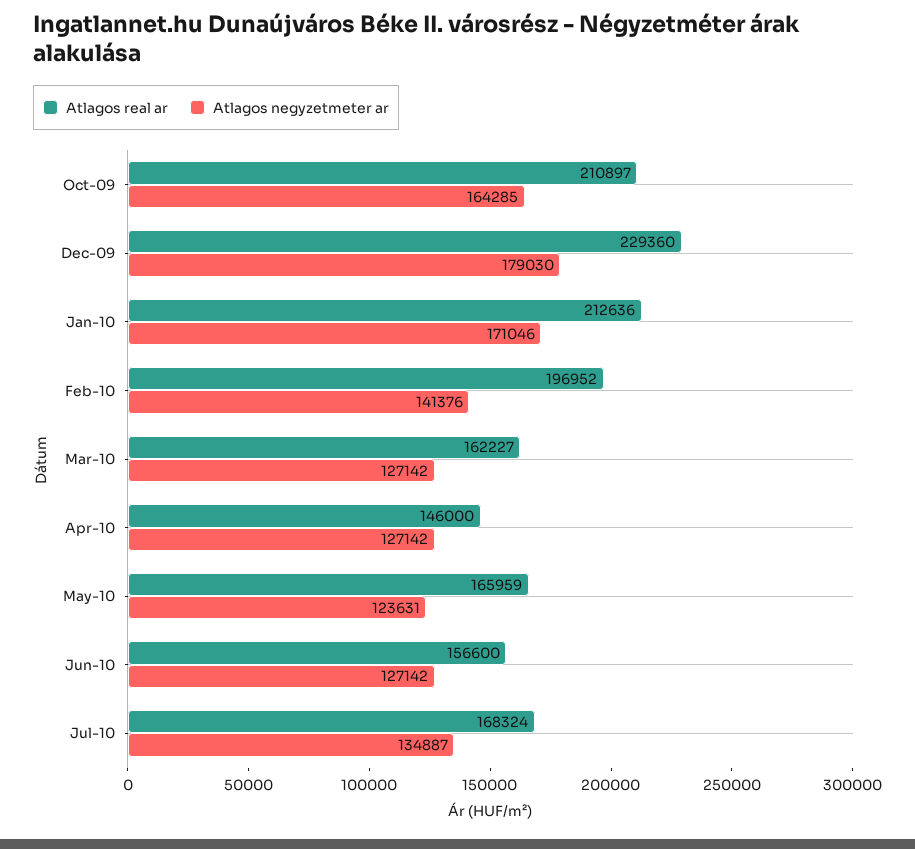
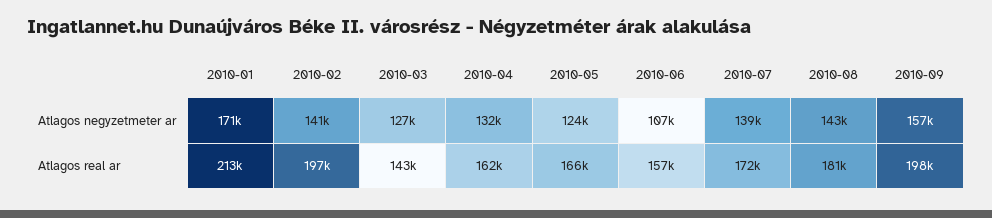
Atlagos real ar, Oct-09: 210897 -> none
Atlagos negyzetmeter ar, Oct-09: 164285 -> none
Atlagos real ar, Dec-09: 229360 -> none
Atlagos negyzetmeter ar, Dec-09: 179030 -> none
Atlagos real ar, Mar-10: 162227 -> 143000
Atlagos real ar, Apr-10: 146000 -> 162000
Atlagos negyzetmeter ar, Apr-10: 127142 -> 132000
Atlagos negyzetmeter ar, Jun-10: 127142 -> 107000
Atlagos real ar, Jul-10: 168324 -> 172000
Atlagos negyzetmeter ar, Jul-10: 134887 -> 139000
Atlagos negyzetmeter ar, 2010-08: none -> 143000
Atlagos negyzetmeter ar, 2010-09: none -> 157000
Atlagos real ar, 2010-08: none -> 181000
Atlagos real ar, 2010-09: none -> 198000

